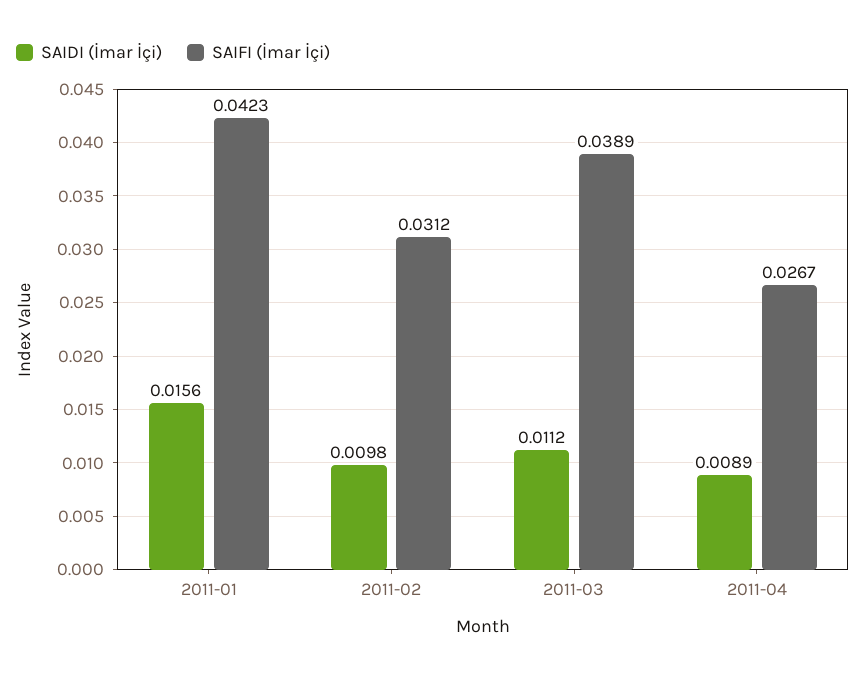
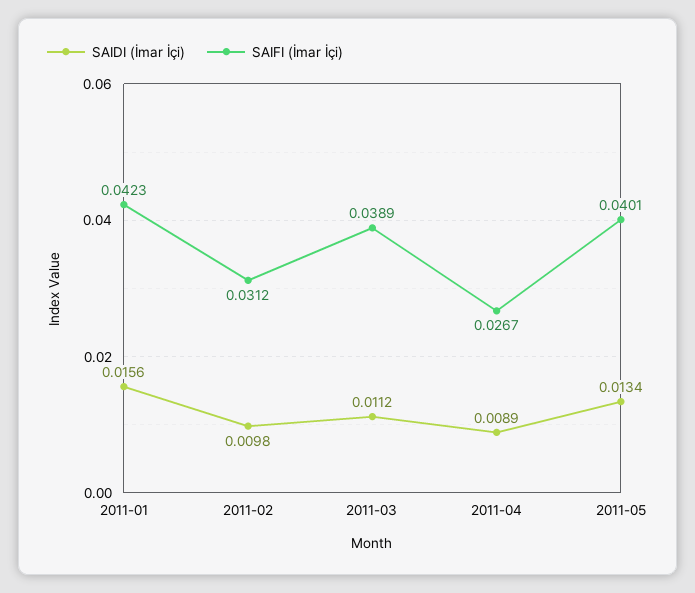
SAIDI (İmar İçi), 2011-05: none -> 0.0134
SAIFI (İmar İçi), 2011-05: none -> 0.0401

